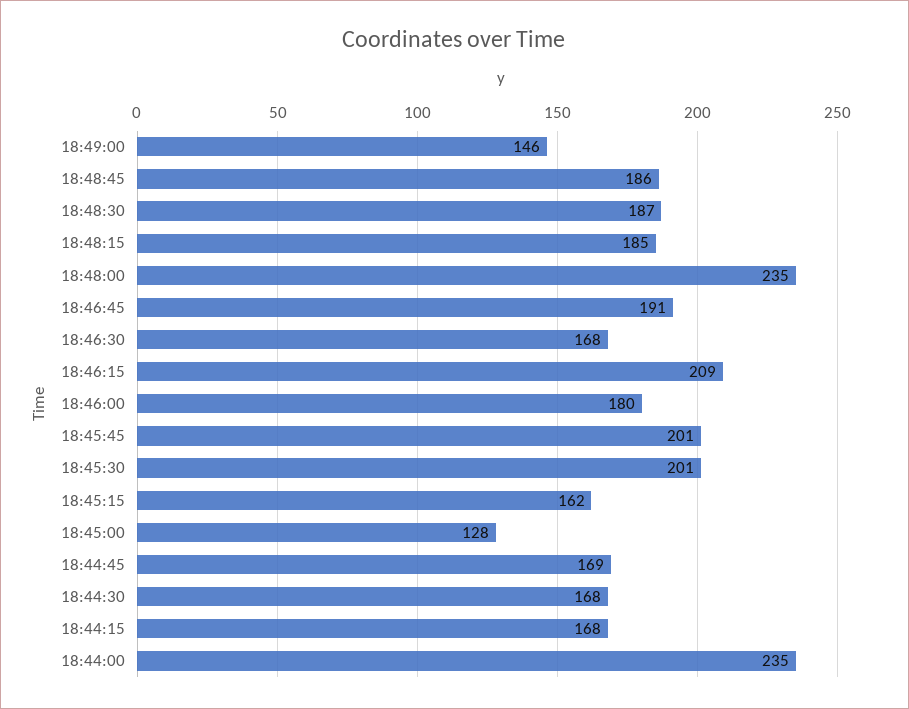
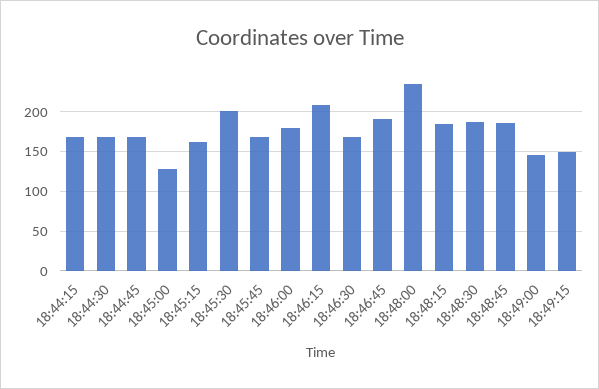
18:45:45: 201 -> 170
18:44:00: 235 -> none
18:49:15: none -> 150

